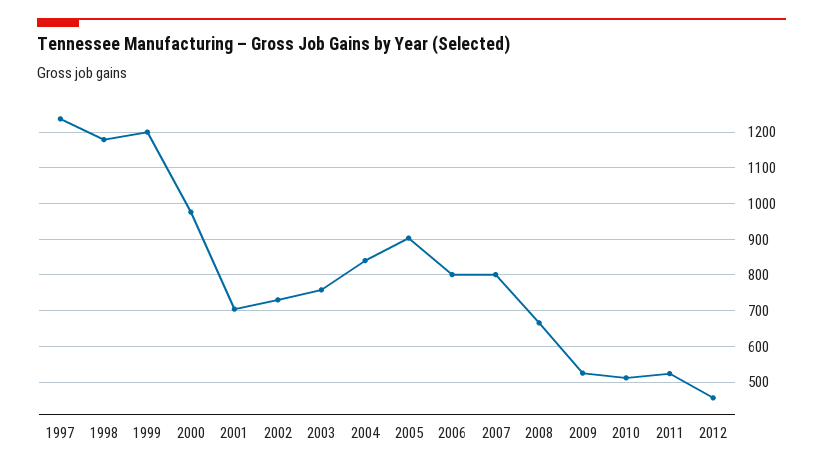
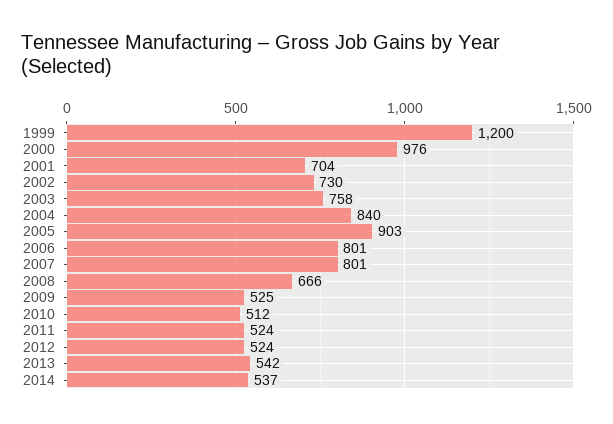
1997: 1240 -> none
1998: 1180 -> none
2012: 460 -> 524
2013: none -> 542
2014: none -> 537

